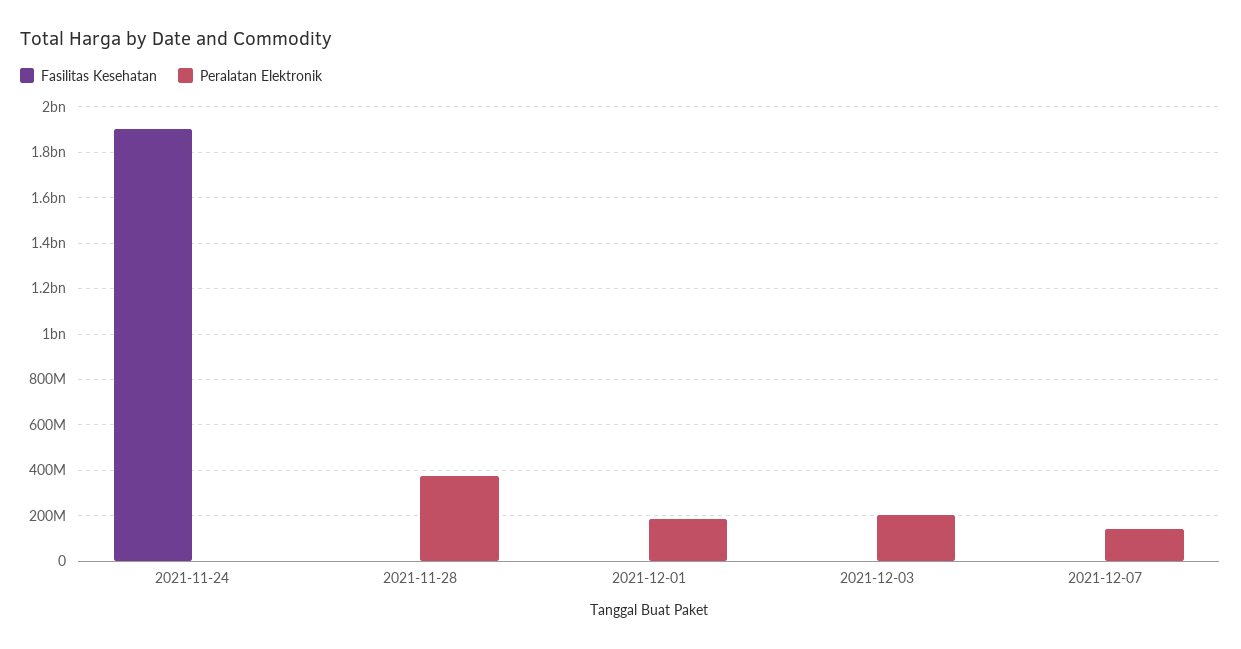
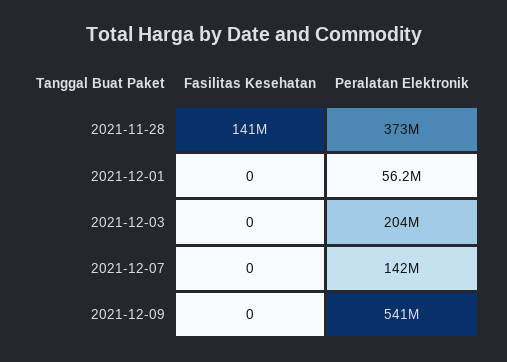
Fasilitas Kesehatan, 2021-11-24: 1900000000 -> none
Peralatan Elektronik, 2021-11-24: 0 -> none
Fasilitas Kesehatan, 2021-11-28: 0 -> 141000000
Peralatan Elektronik, 2021-12-01: 200000000 -> 56200000
Fasilitas Kesehatan, 2021-12-09: none -> 0
Peralatan Elektronik, 2021-12-09: none -> 541000000

